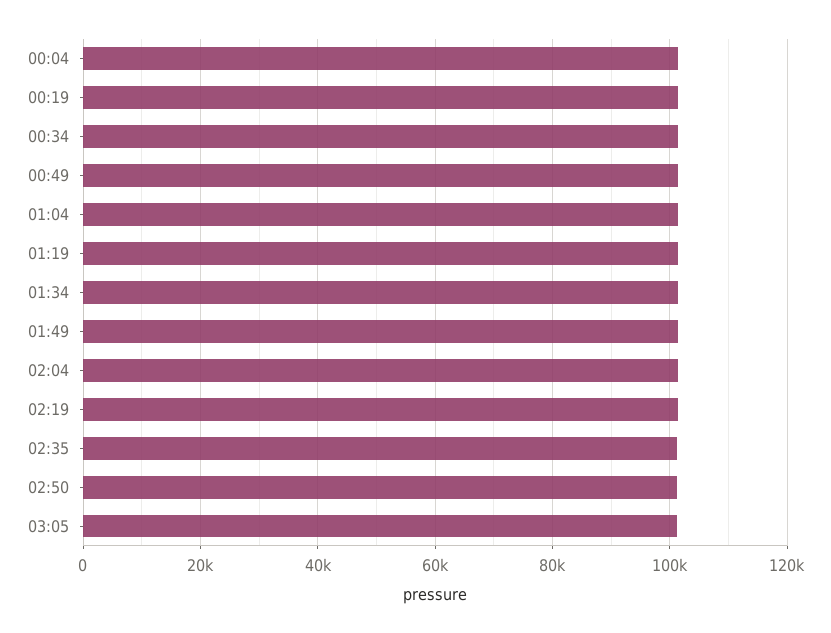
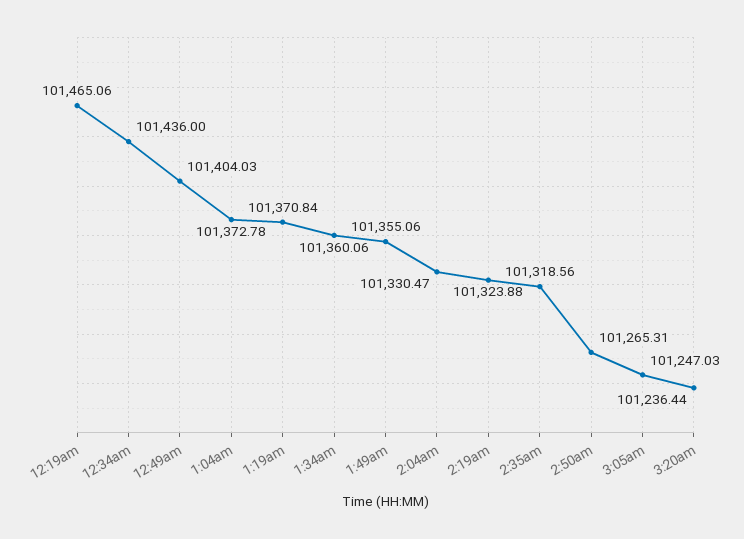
00:04: 102000 -> none
3:20am: none -> 101236.44

